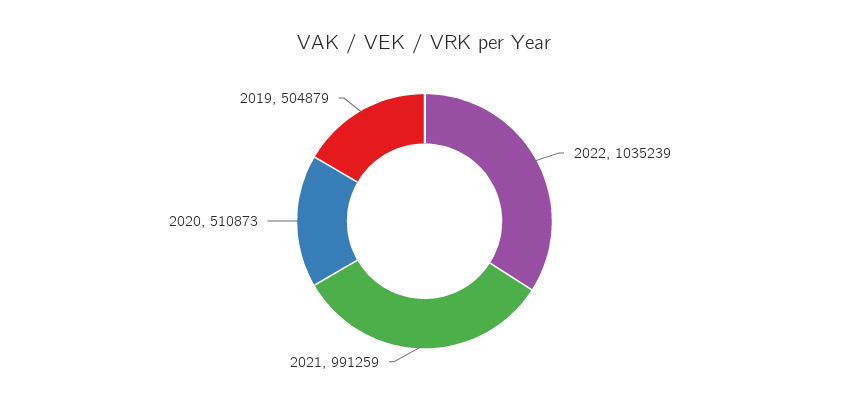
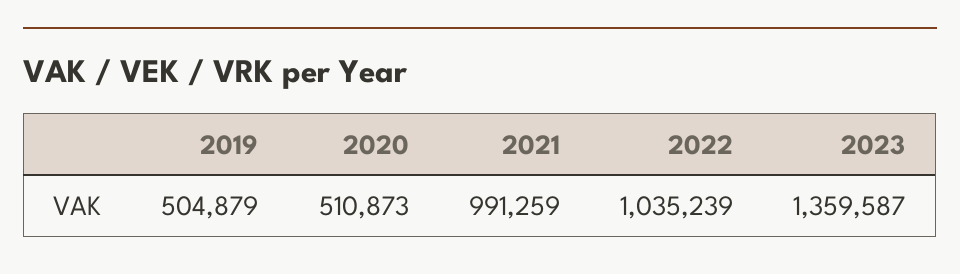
2023: none -> 1359587

